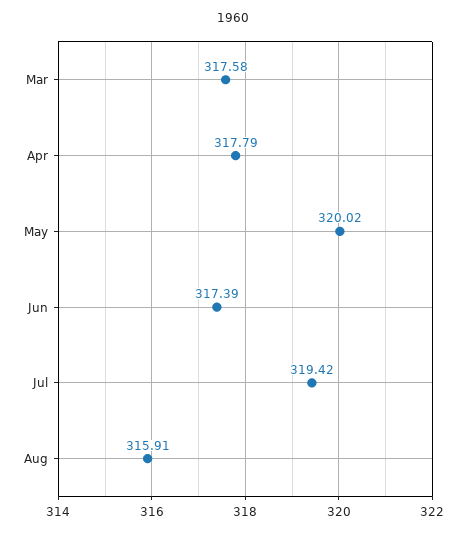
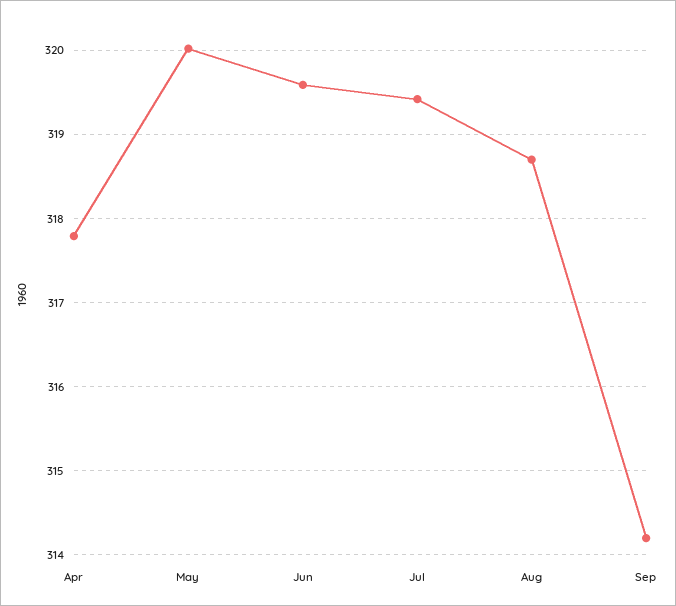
Mar: 317.58 -> none
Jun: 317.39 -> 319.6
Aug: 315.91 -> 318.7
Sep: none -> 314.2

